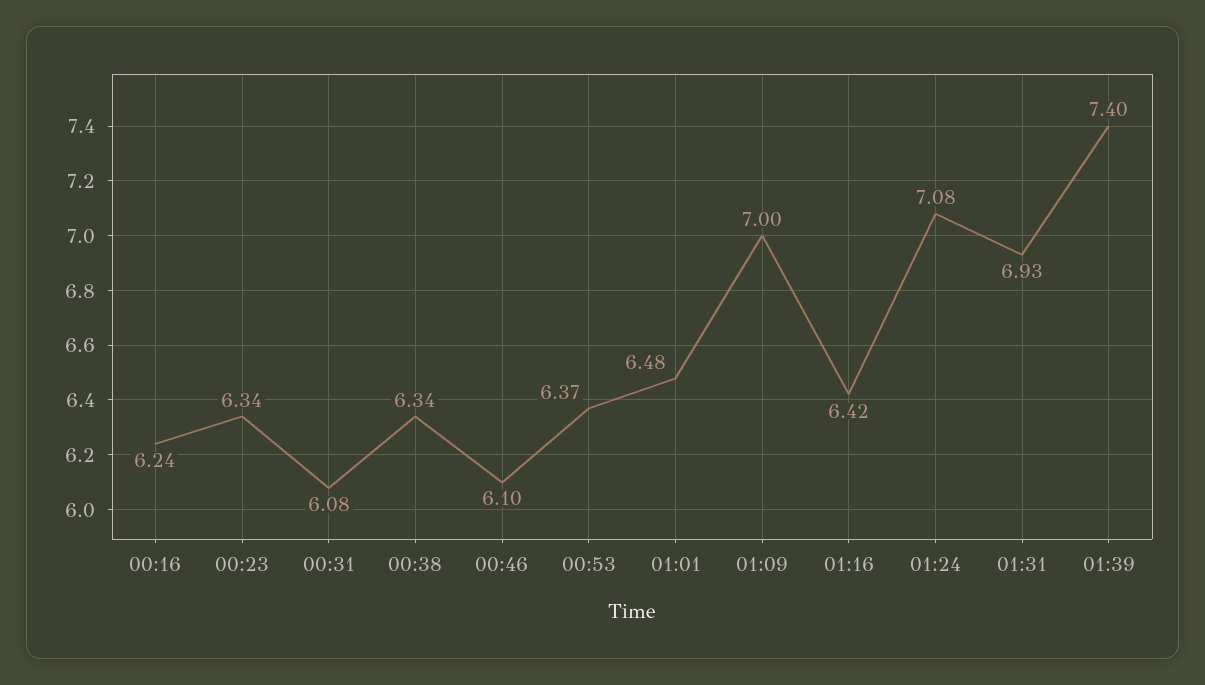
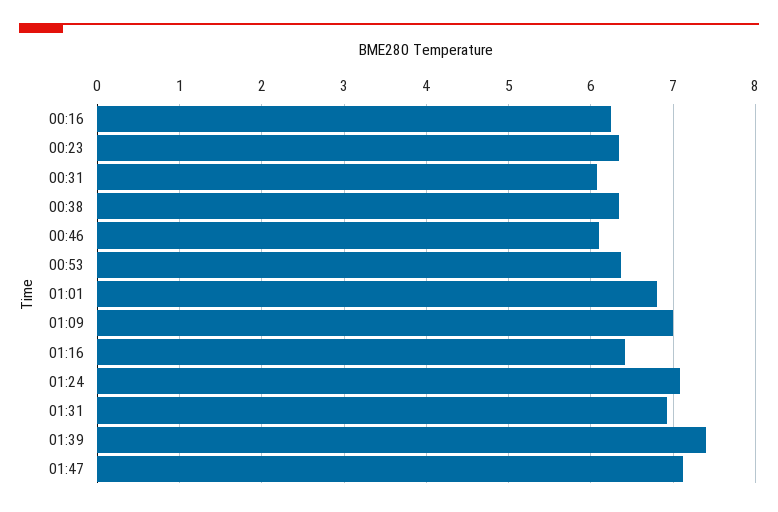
01:01: 6.48 -> 6.8
01:47: none -> 7.1

